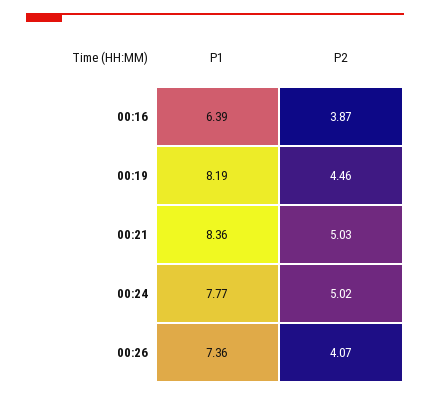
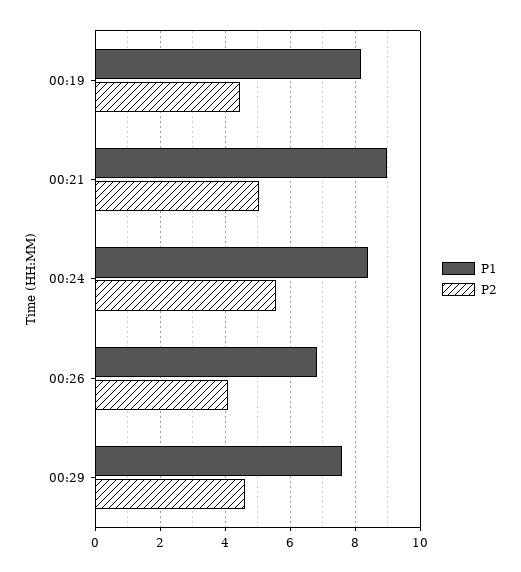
P1, 00:16: 6.39 -> none
P2, 00:16: 3.87 -> none
P1, 00:21: 8.36 -> 9
P1, 00:24: 7.77 -> 8.4
P2, 00:24: 5.02 -> 5.6
P1, 00:26: 7.36 -> 6.8
P1, 00:29: none -> 7.6
P2, 00:29: none -> 4.6

